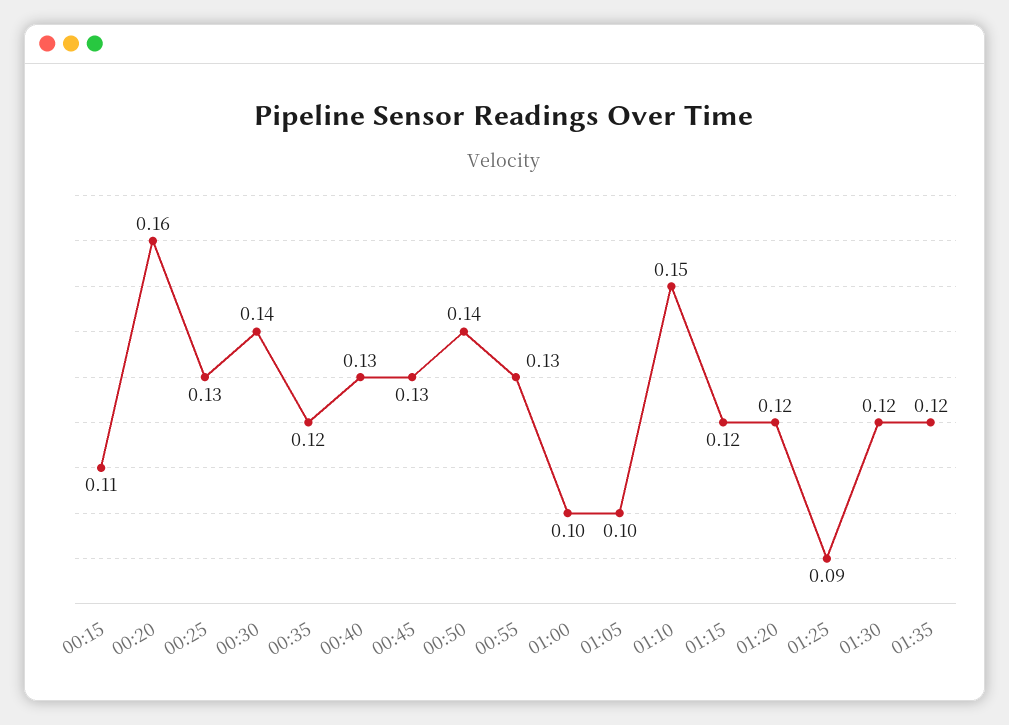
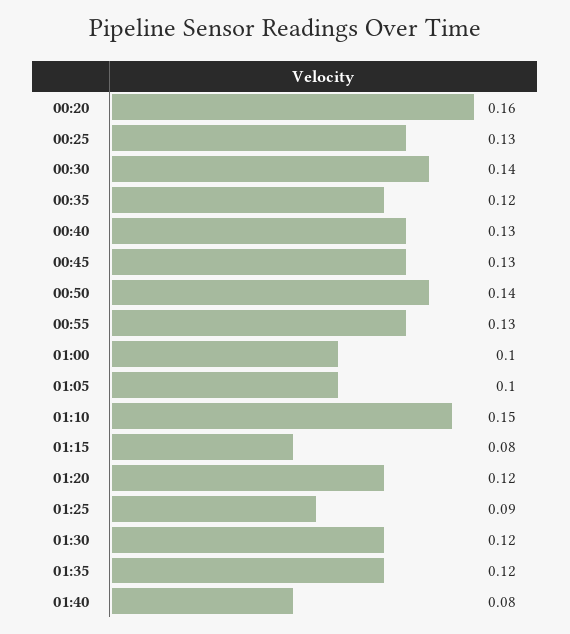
00:15: 0.11 -> none
01:15: 0.12 -> 0.08
01:40: none -> 0.08

